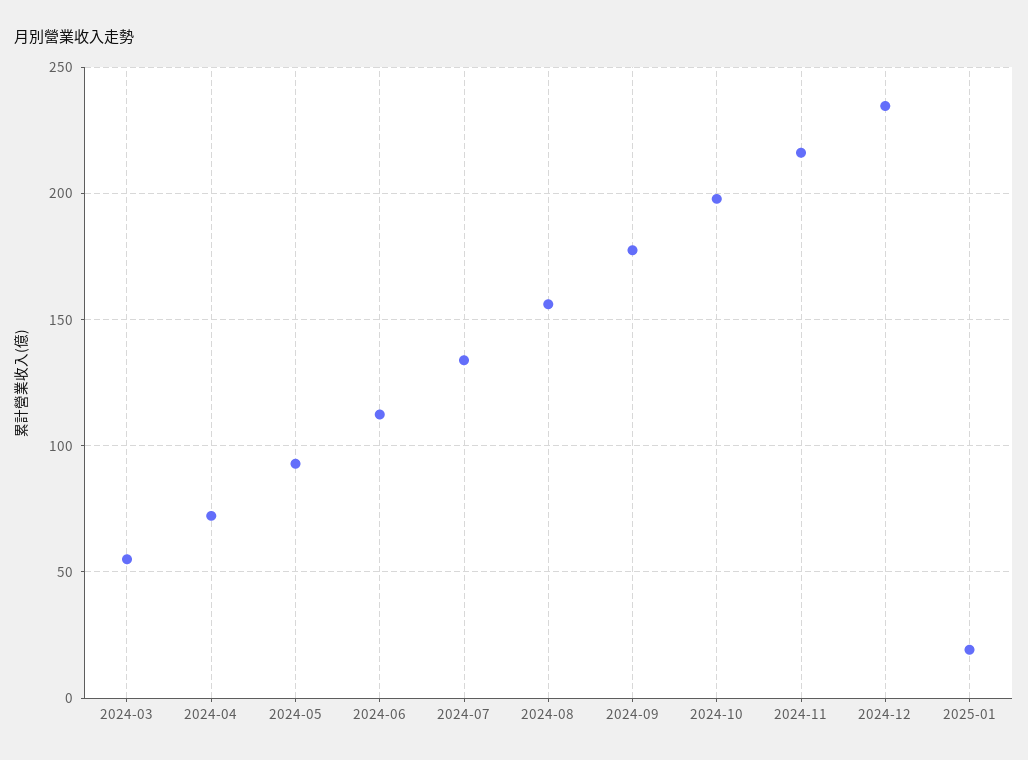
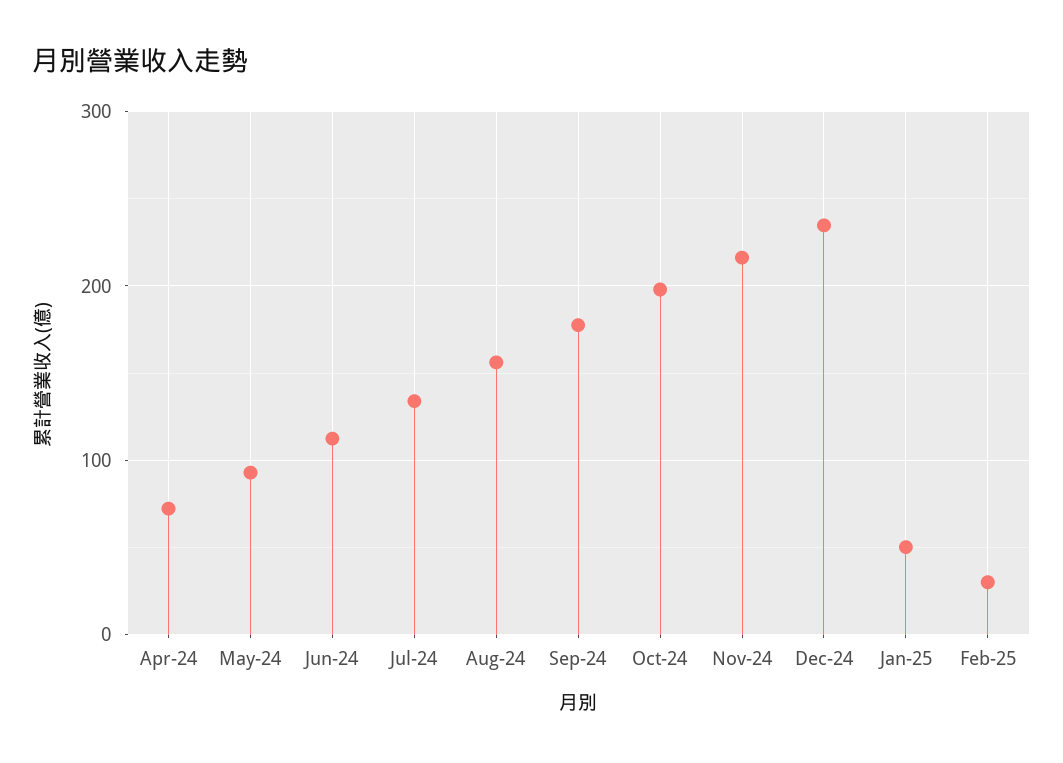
2024-03: 55 -> none
2025-01: 20 -> 50
Feb-25: none -> 30

